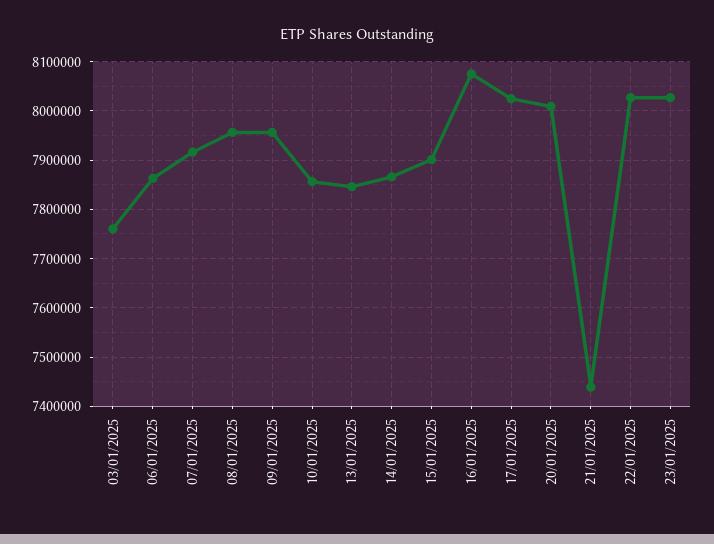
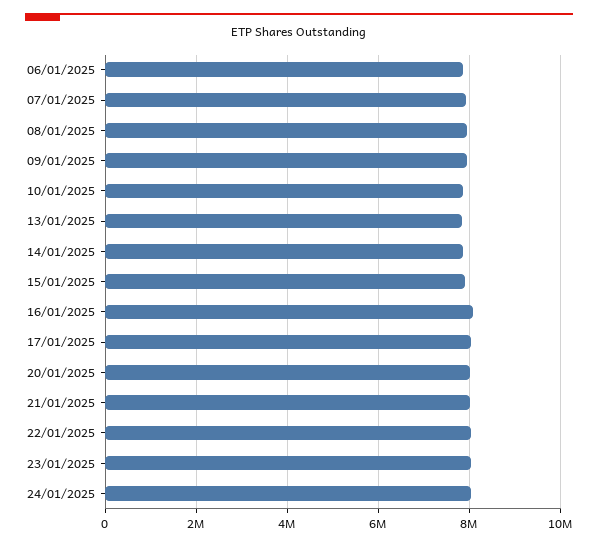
03/01/2025: 7760000 -> none
21/01/2025: 7440000 -> 8000000
24/01/2025: none -> 8000000

